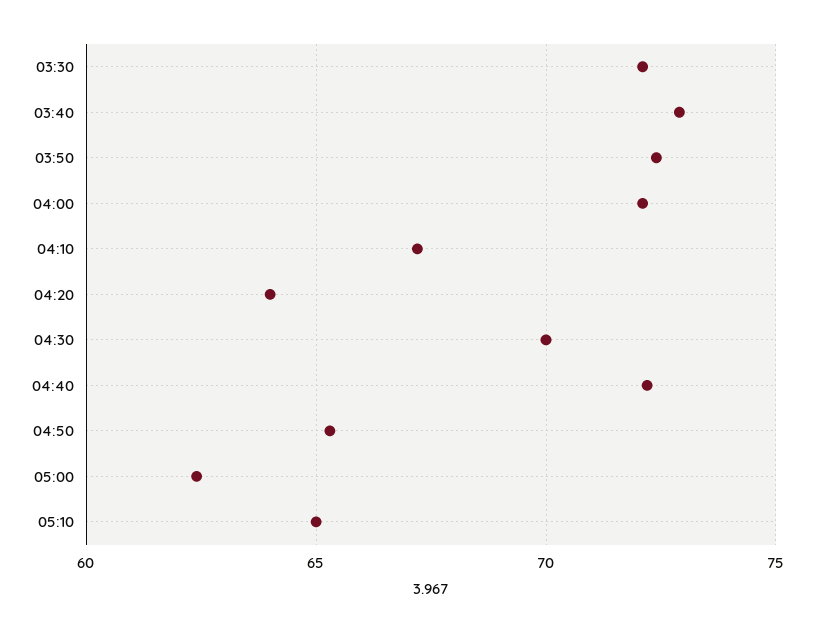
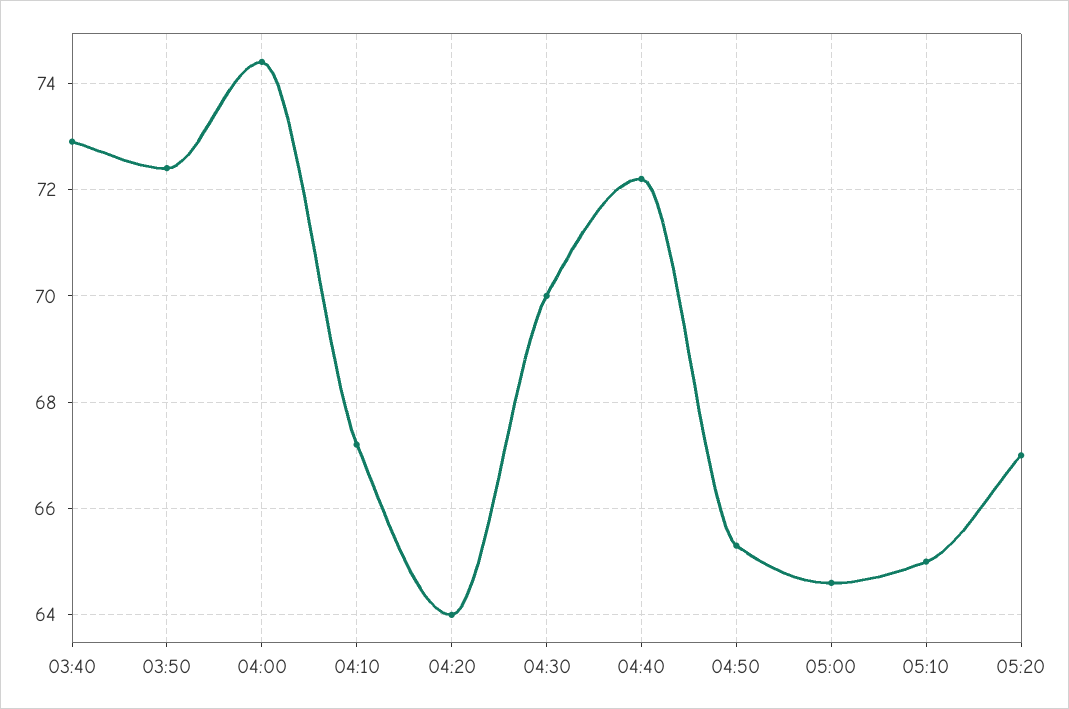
03:30: 72 -> none
04:00: 72 -> 74.5
05:00: 62.5 -> 64.5
05:20: none -> 67

